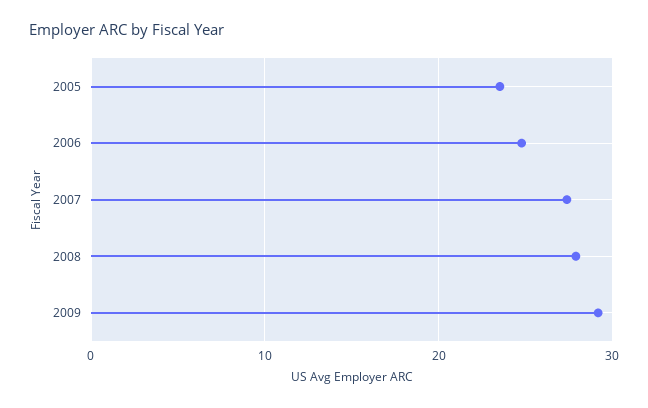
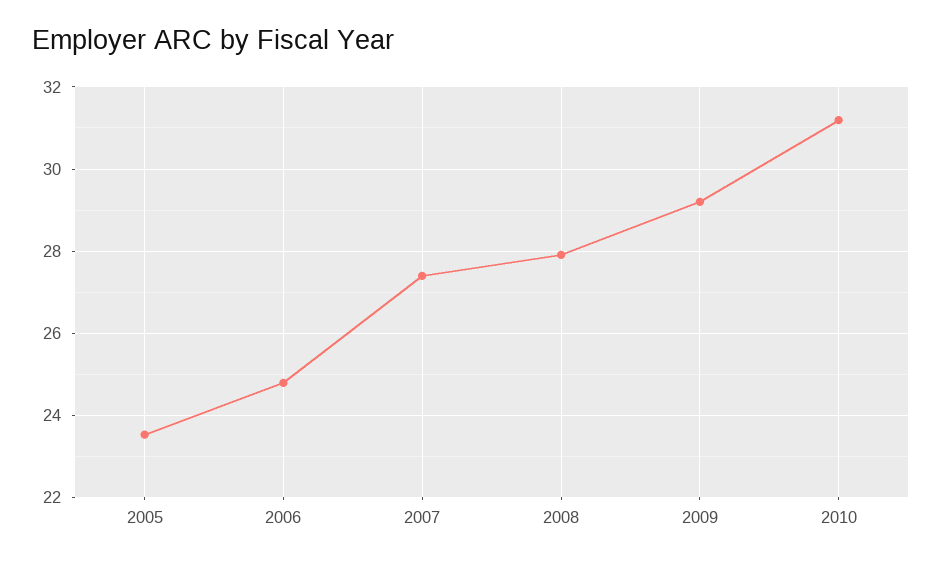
2010: none -> 31.2

